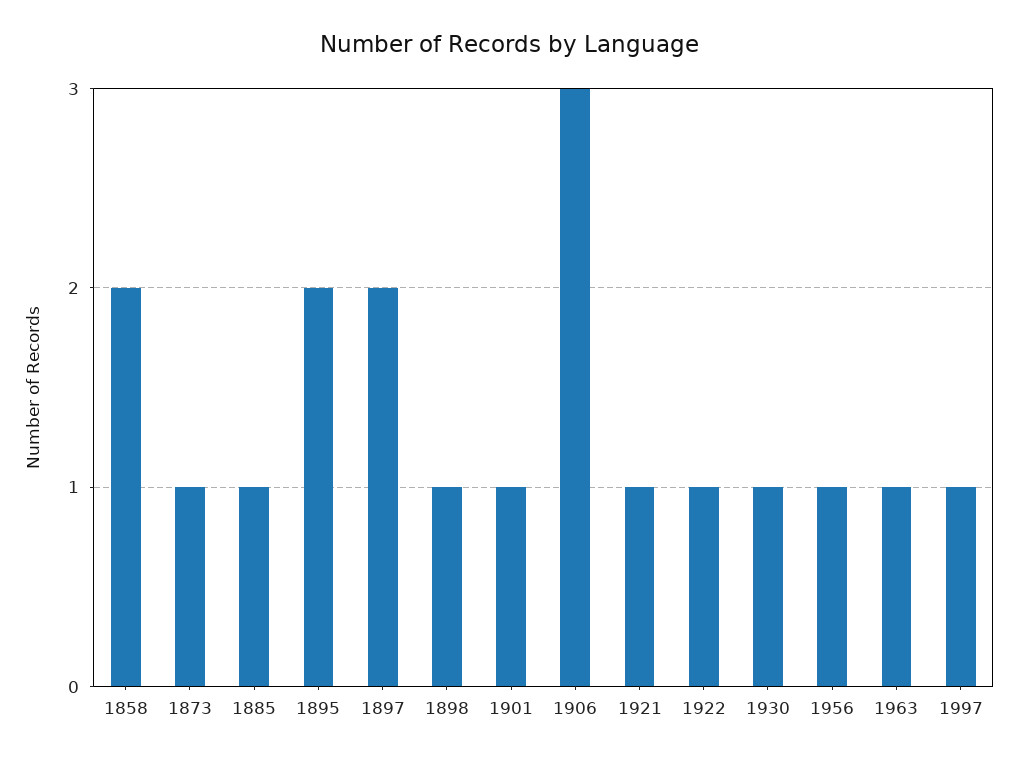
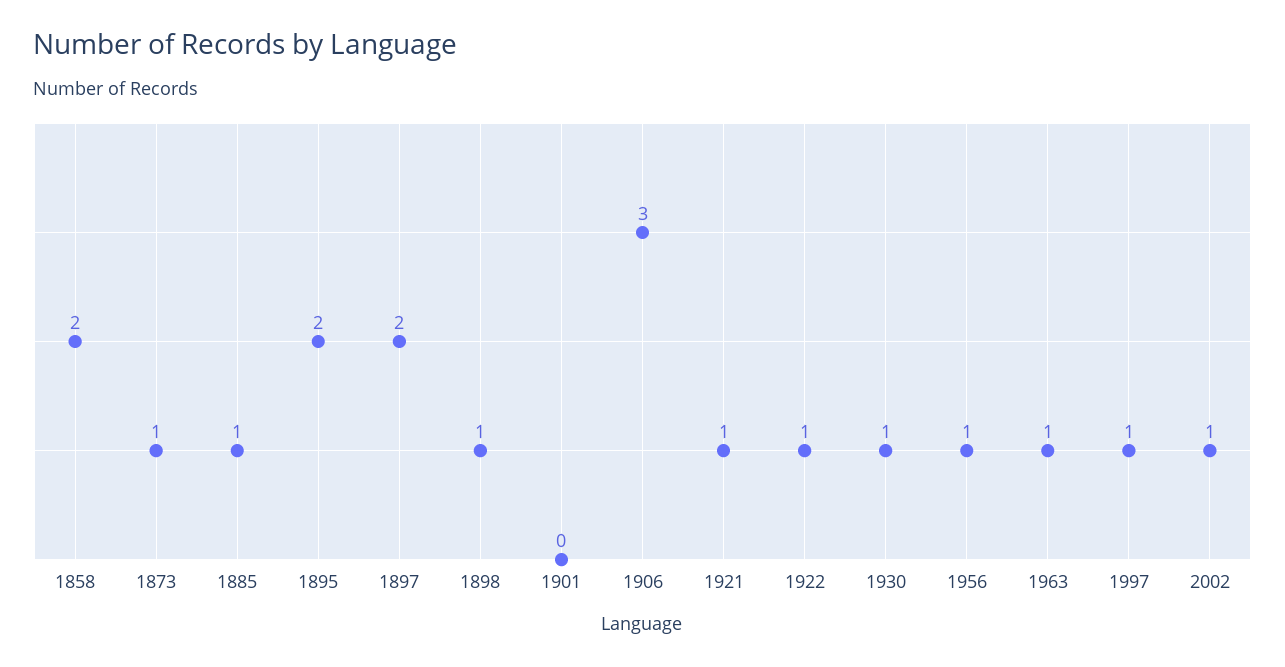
1901: 1 -> 0
2002: none -> 1

